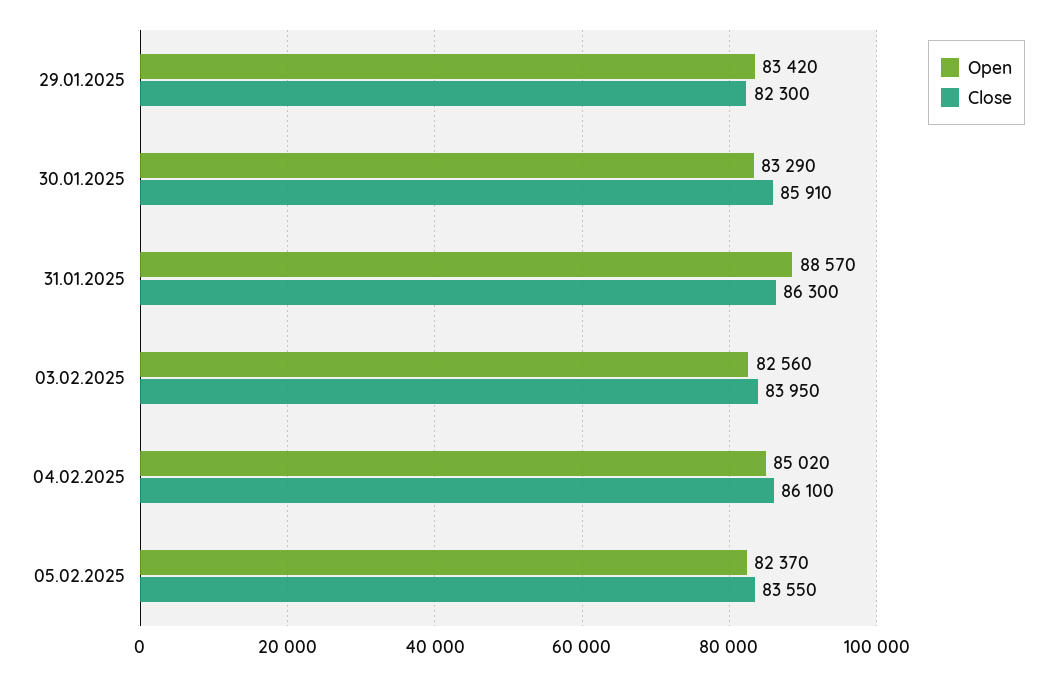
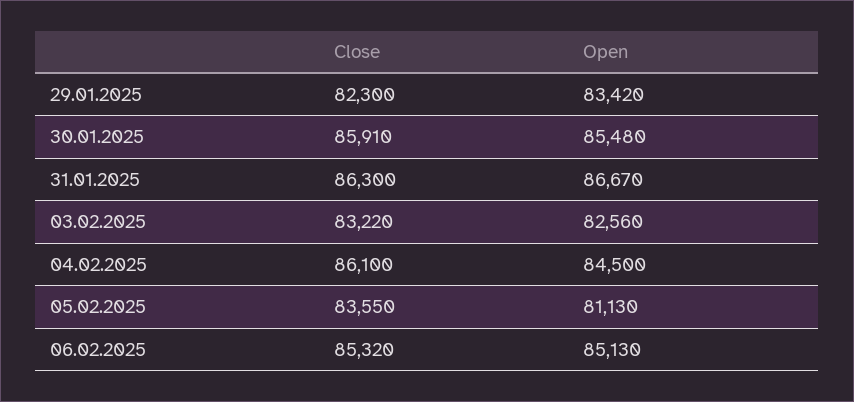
Open, 30.01.2025: 83290 -> 85480
Open, 31.01.2025: 88570 -> 86670
Close, 03.02.2025: 83950 -> 83220
Open, 04.02.2025: 85020 -> 84500
Open, 05.02.2025: 82370 -> 81130
Close, 06.02.2025: none -> 85320
Open, 06.02.2025: none -> 85130

